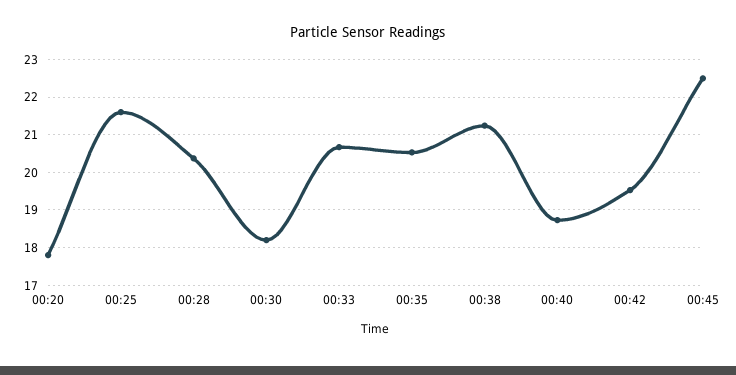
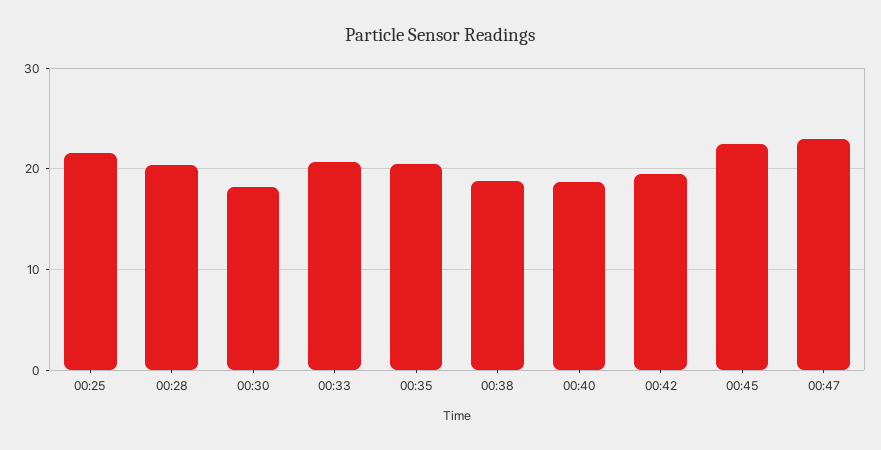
00:20: 17.8 -> none
00:38: 21.2 -> 19
00:47: none -> 23

